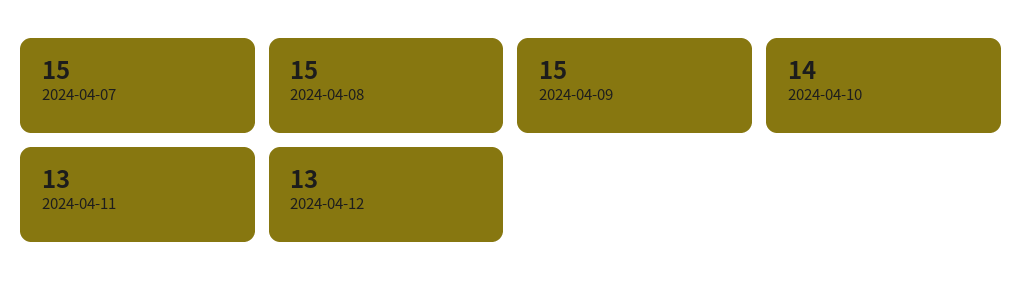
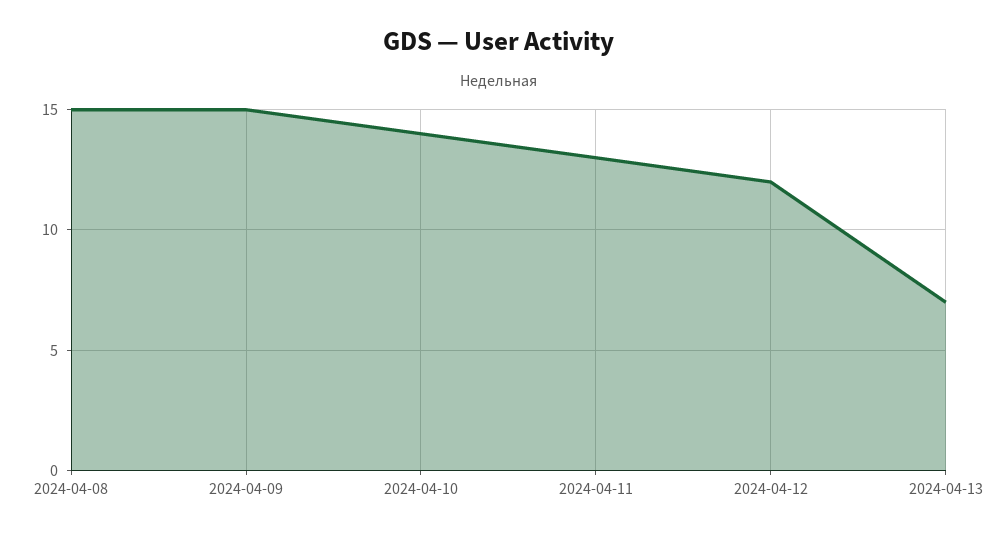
2024-04-07: 15 -> none
2024-04-12: 13 -> 12
2024-04-13: none -> 7

